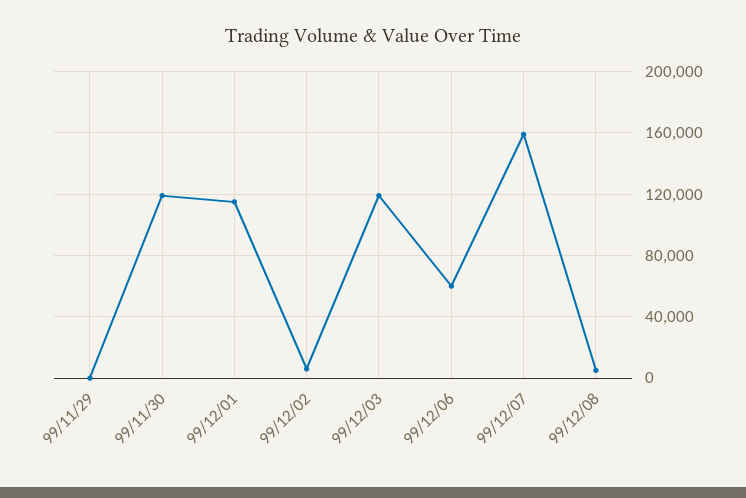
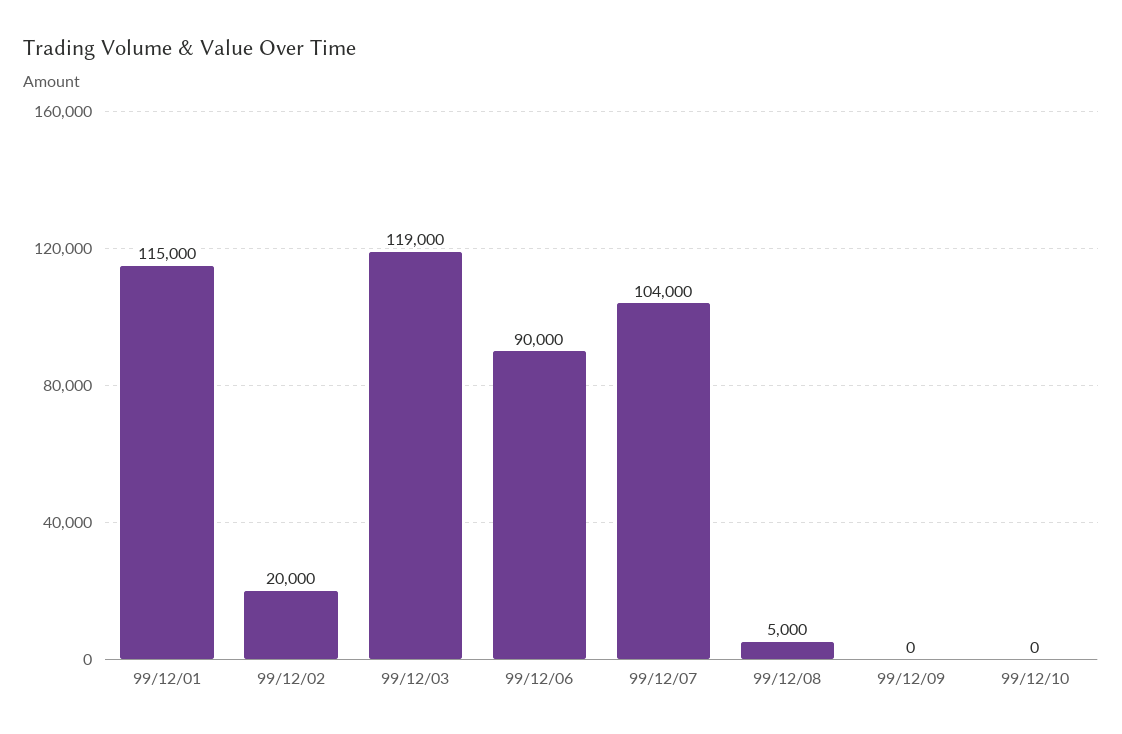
99/11/29: 0 -> none
99/11/30: 120000 -> none
99/12/02: 5000 -> 20000
99/12/06: 60000 -> 90000
99/12/07: 160000 -> 104000
99/12/09: none -> 0
99/12/10: none -> 0

